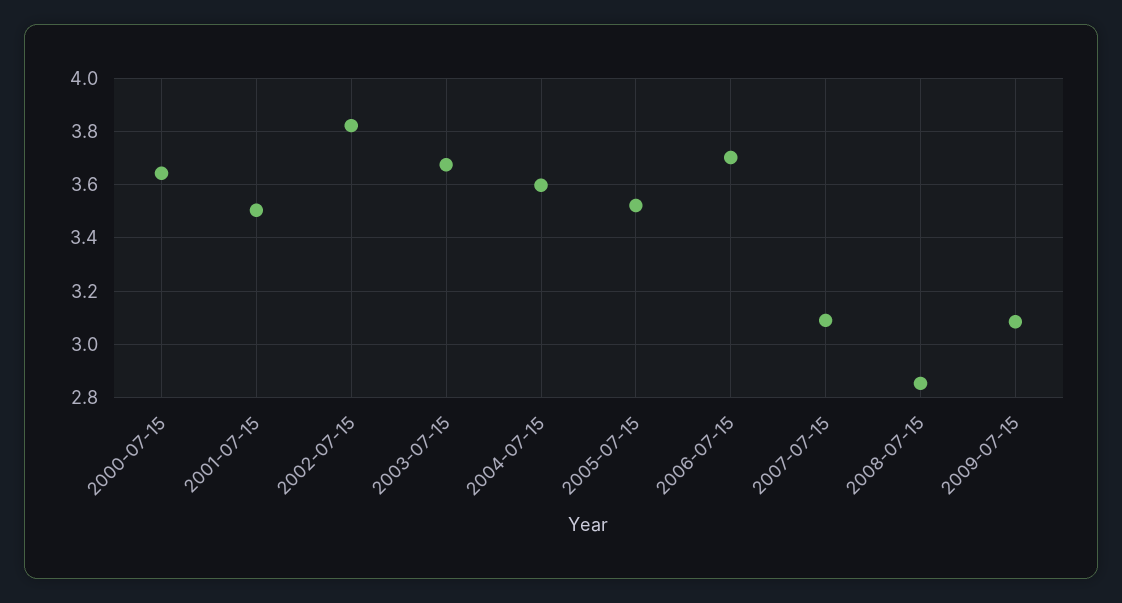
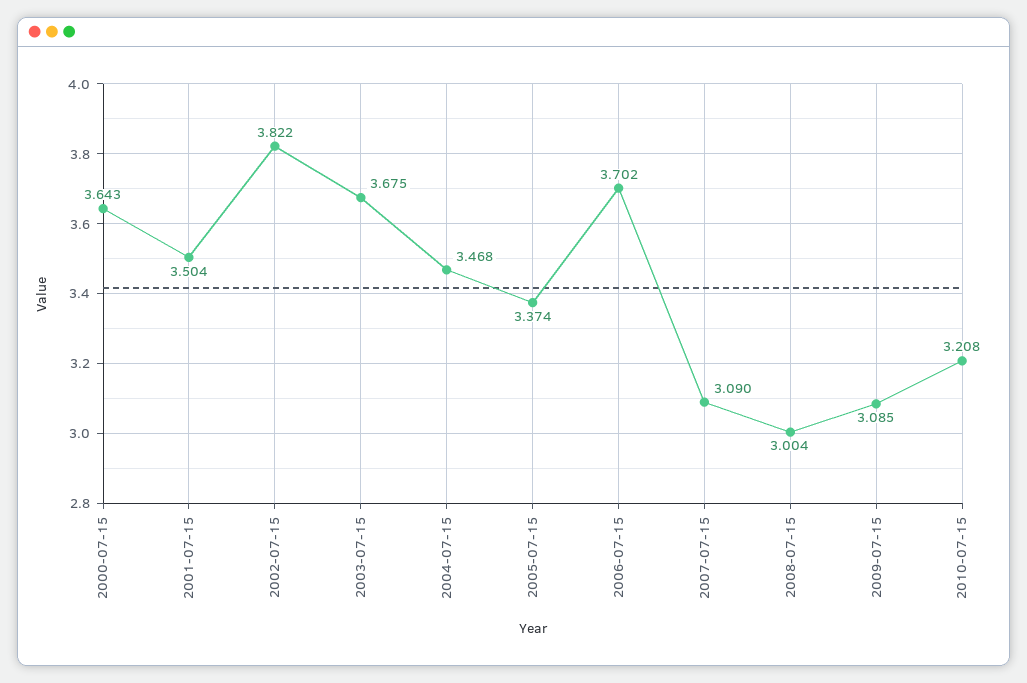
2004-07-15: 3.6 -> 3.468
2005-07-15: 3.525 -> 3.374
2008-07-15: 2.85 -> 3.004
2010-07-15: none -> 3.208

